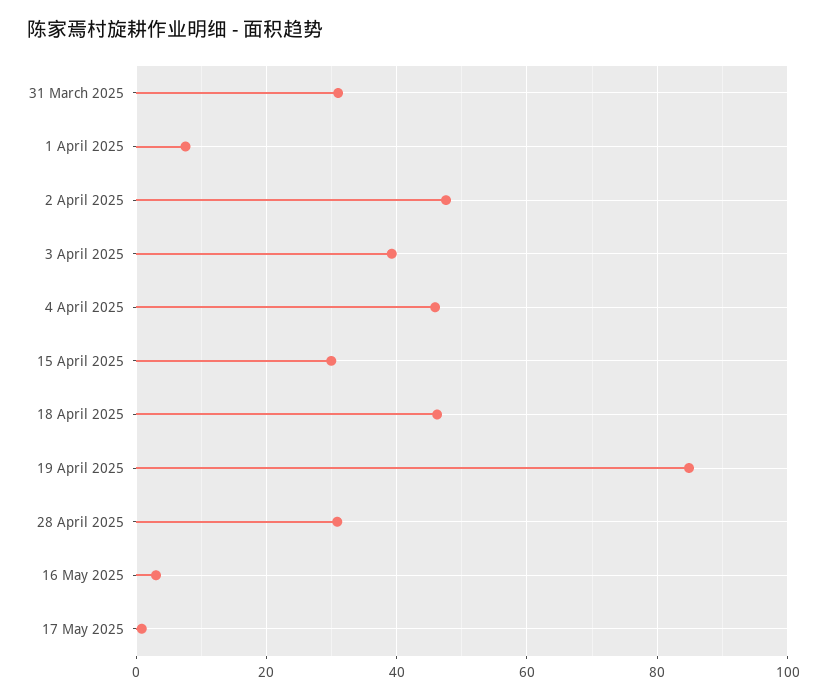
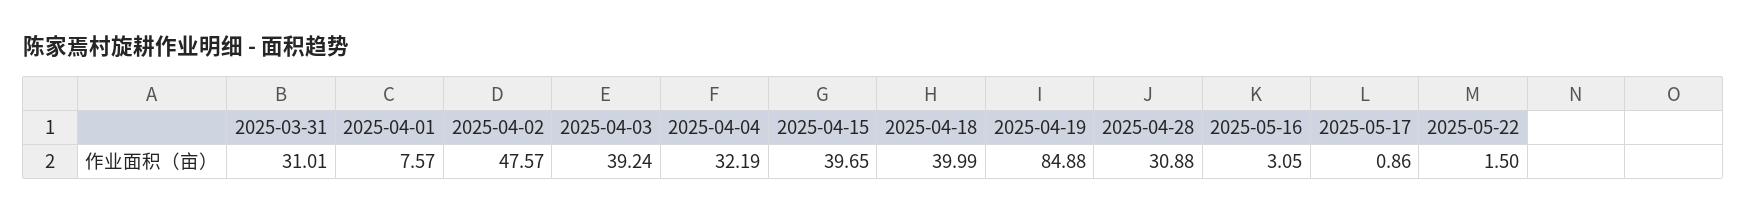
4 April 2025: 46 -> 32.19
15 April 2025: 30 -> 39.65
18 April 2025: 46 -> 39.99
2025-05-22: none -> 1.5

